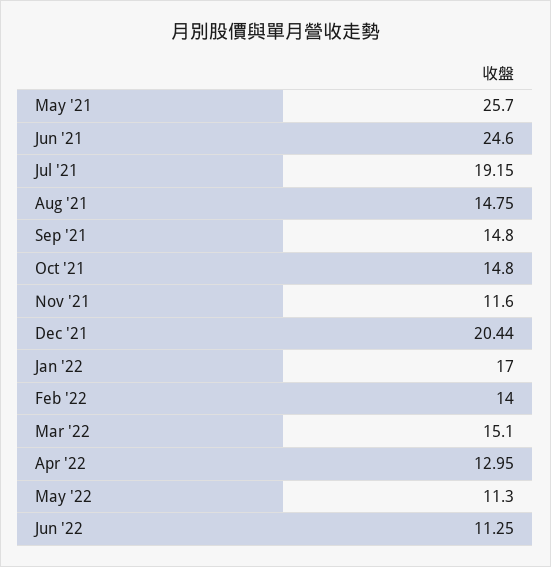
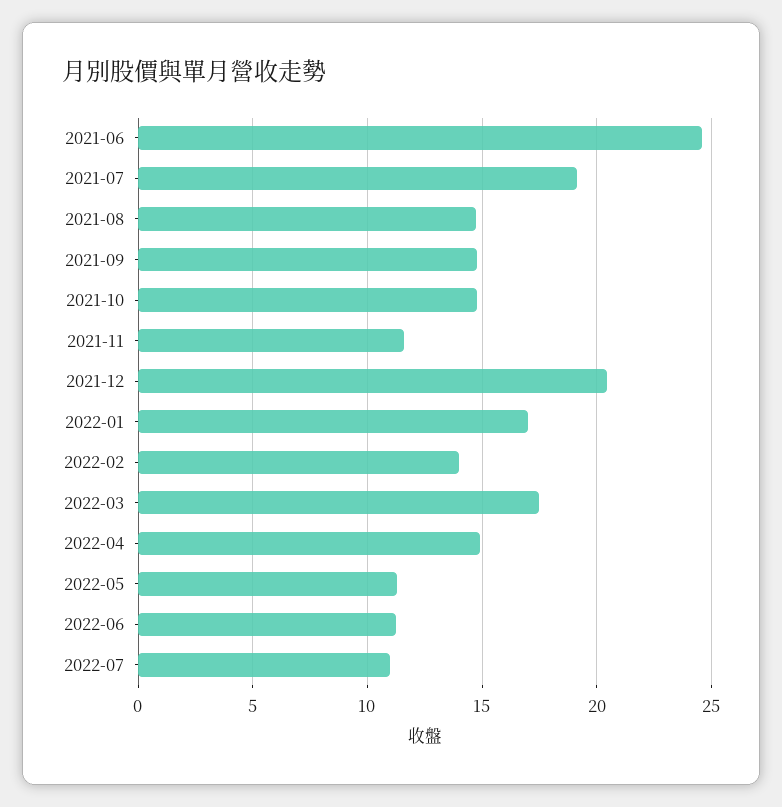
May '21: 25.7 -> none
Mar '22: 15.1 -> 17.5
Apr '22: 12.95 -> 15
2022-07: none -> 11

